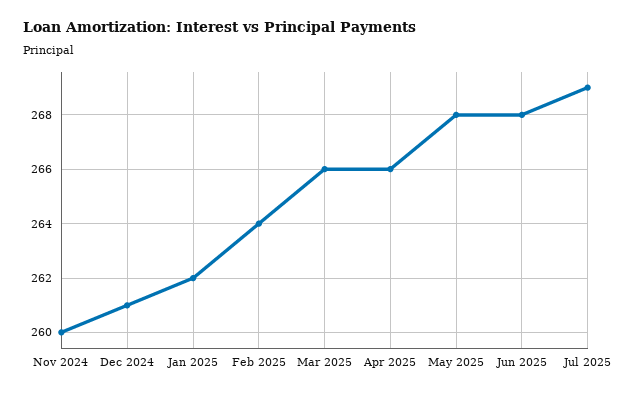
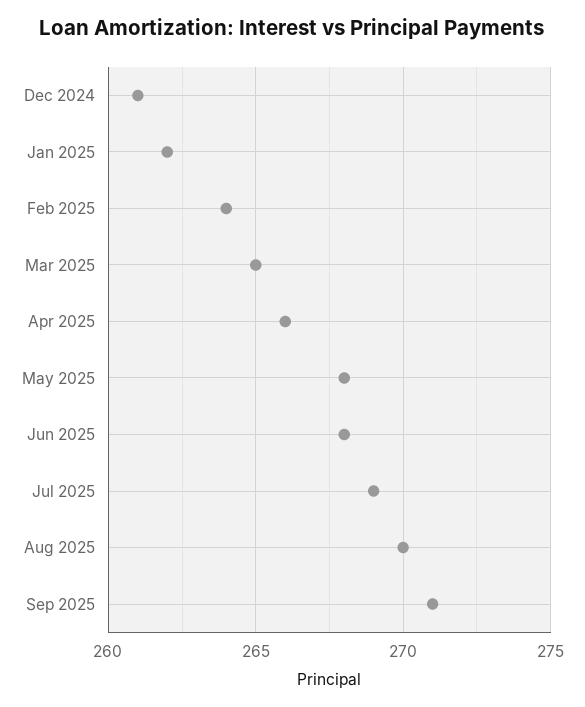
Nov 2024: 260 -> none
Mar 2025: 266 -> 265
Aug 2025: none -> 270
Sep 2025: none -> 271

